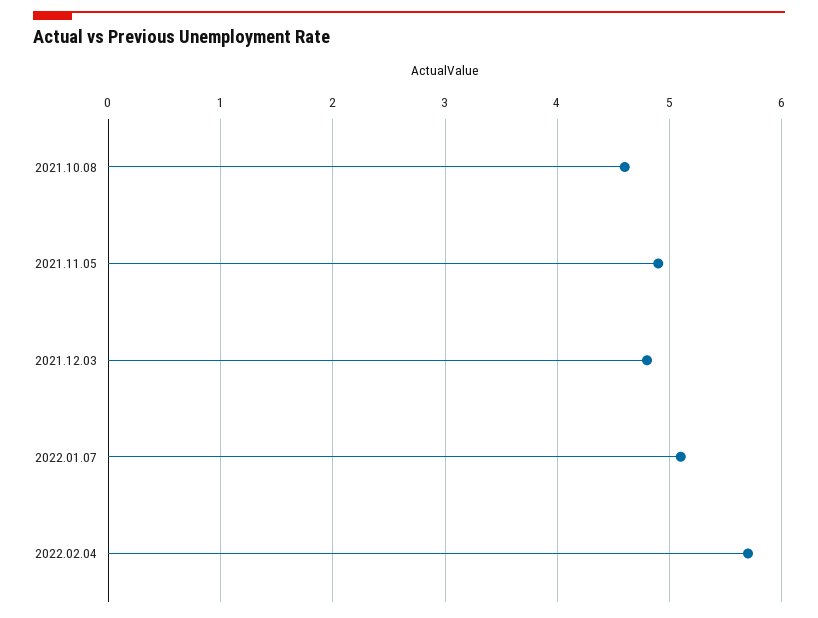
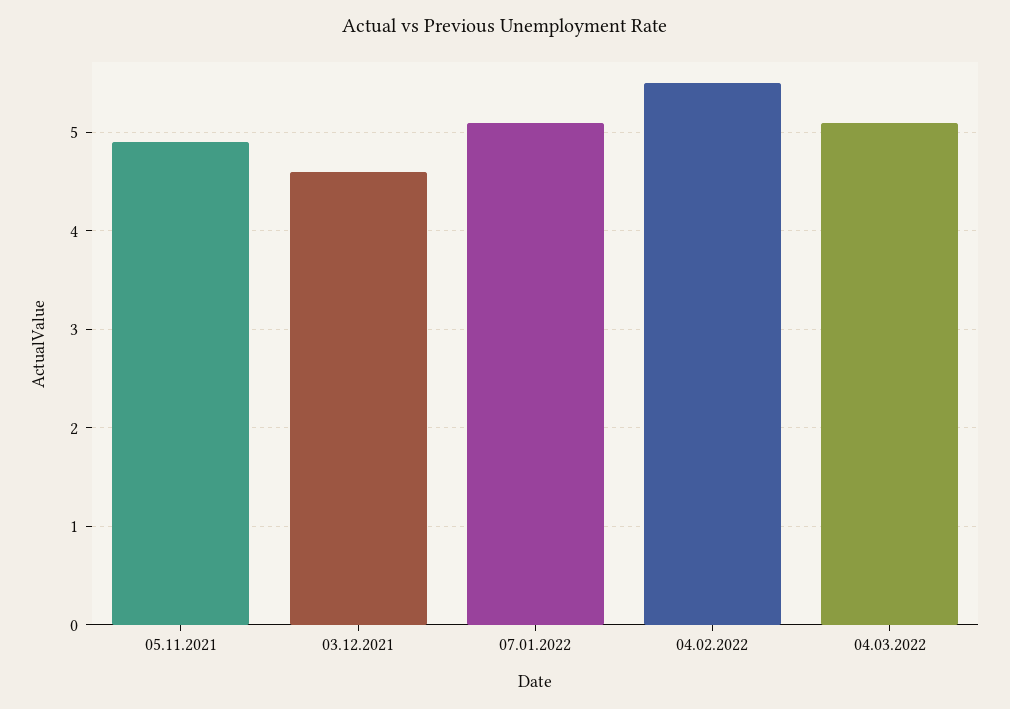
2021.10.08: 4.6 -> none
2021.12.03: 4.8 -> 4.6
2022.02.04: 5.7 -> 5.5
04.03.2022: none -> 5.1

